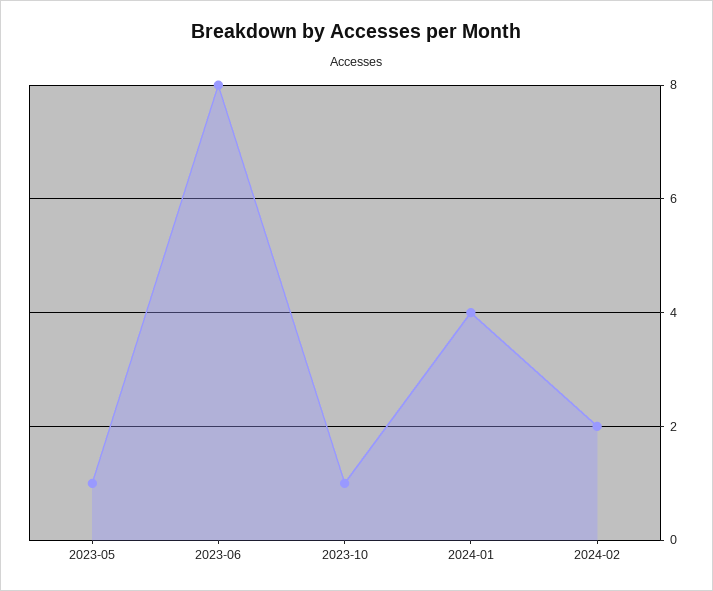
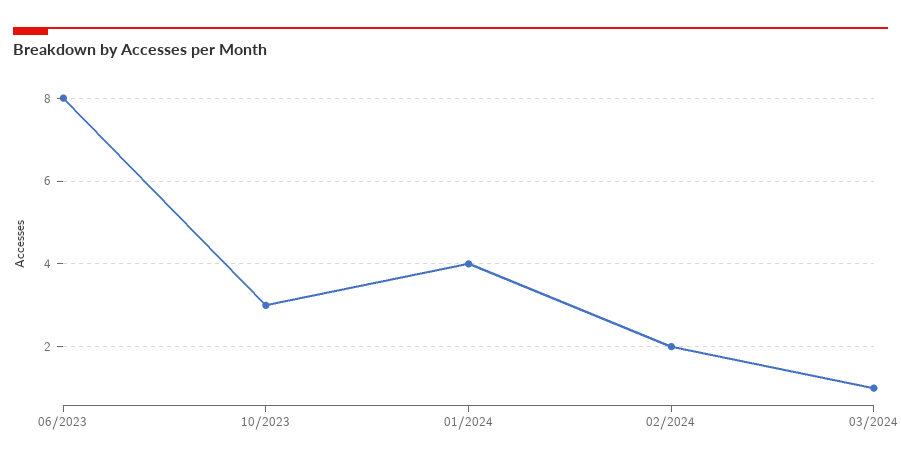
2023-05: 1 -> none
2023-10: 1 -> 3
03/2024: none -> 1

